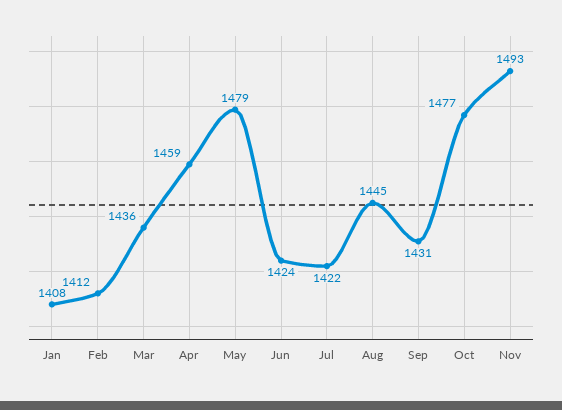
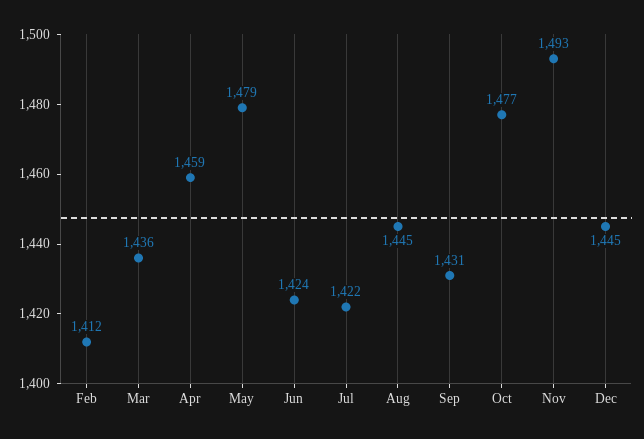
Jan: 1408 -> none
Dec: none -> 1445

